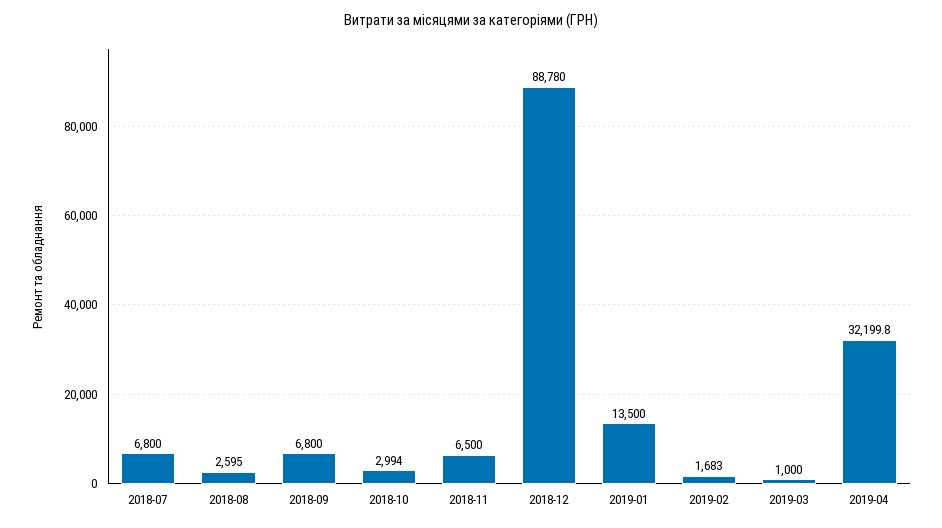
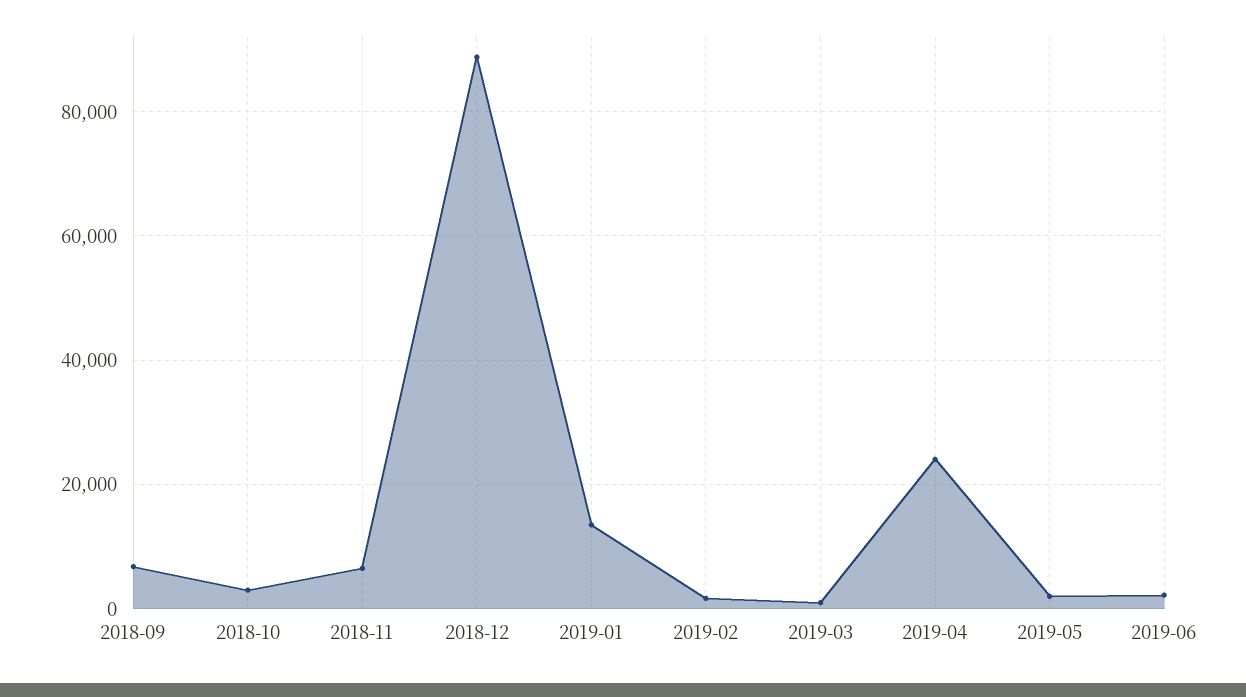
2018-07: 6800 -> none
2018-08: 2595 -> none
2019-04: 32199.8 -> 24000
2019-05: none -> 2000
2019-06: none -> 2000

